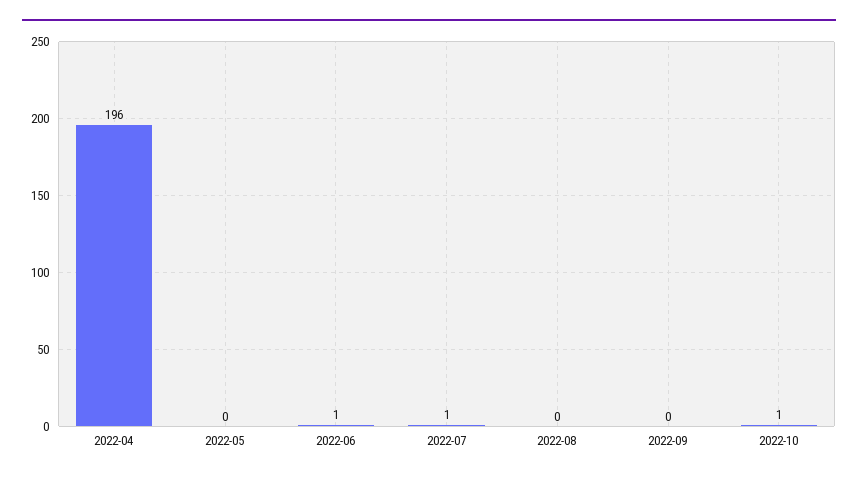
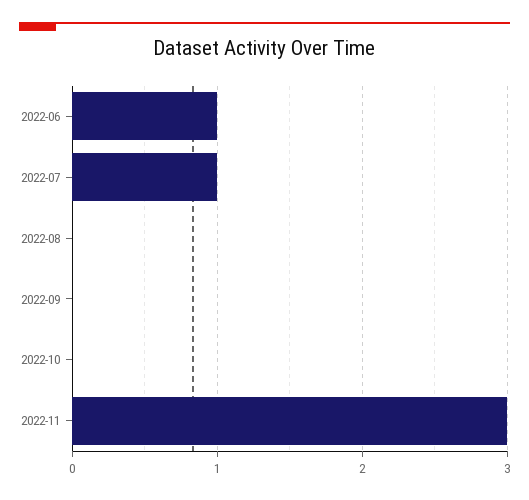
2022-04: 196 -> none
2022-05: 0 -> none
2022-10: 1 -> 0
2022-11: none -> 3

